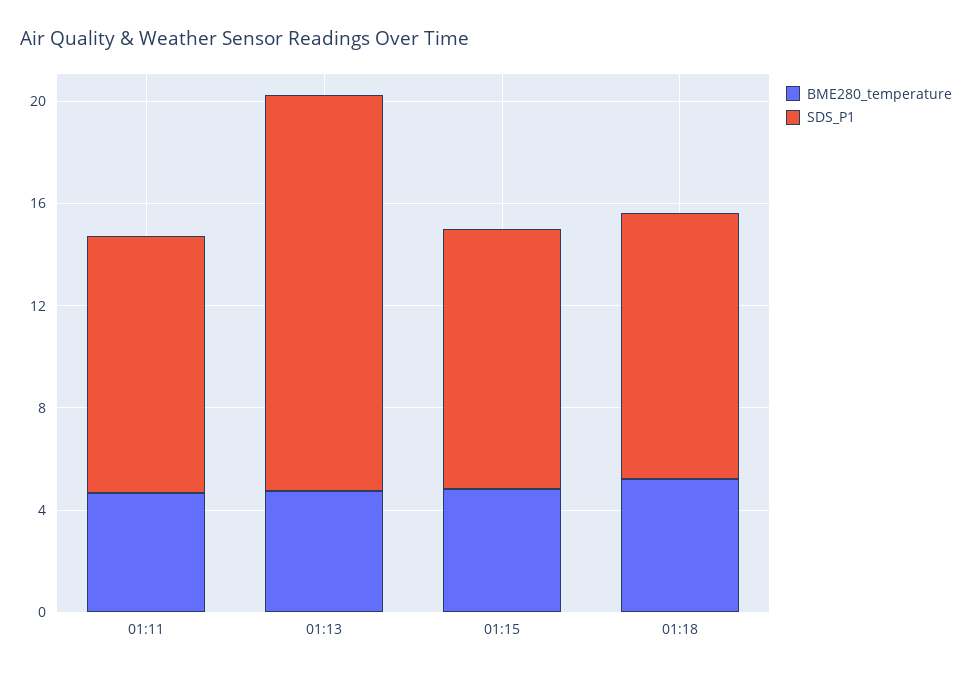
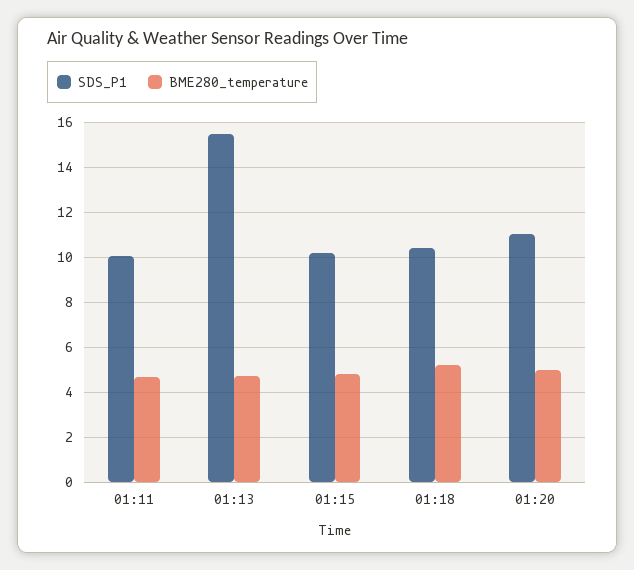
SDS_P1, 01:20: none -> 11
BME280_temperature, 01:20: none -> 5

